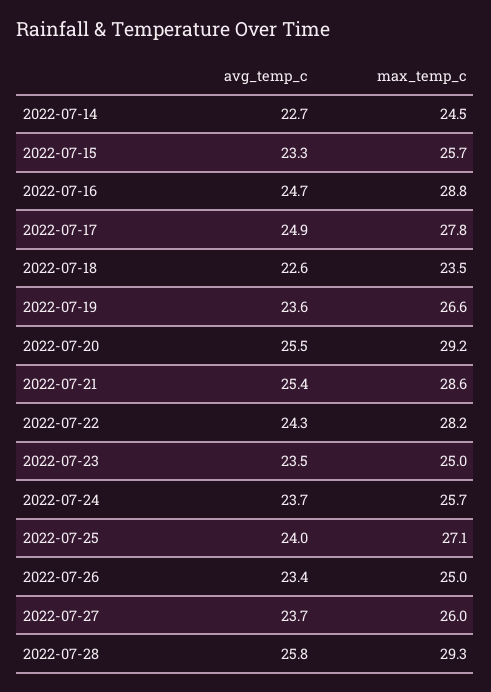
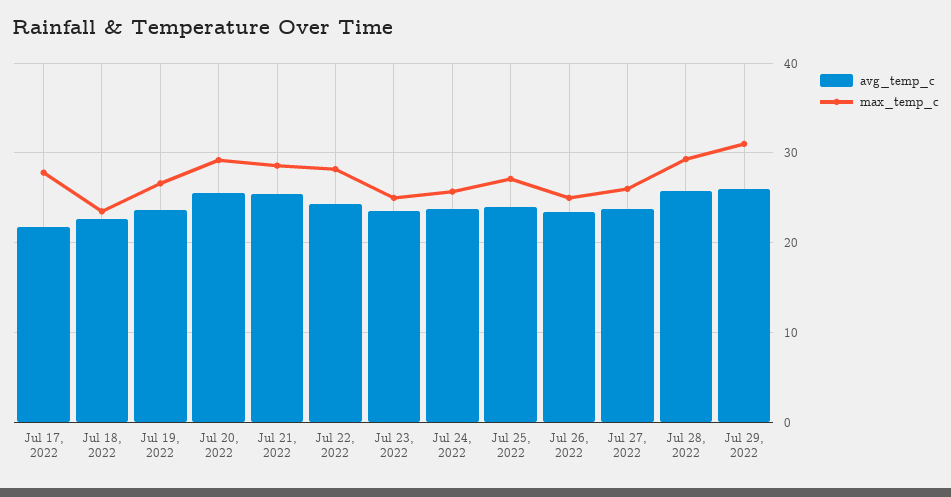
avg_temp_c, 2022-07-14: 22.7 -> none
max_temp_c, 2022-07-14: 24.5 -> none
avg_temp_c, 2022-07-15: 23.3 -> none
max_temp_c, 2022-07-15: 25.7 -> none
avg_temp_c, 2022-07-16: 24.7 -> none
max_temp_c, 2022-07-16: 28.8 -> none
avg_temp_c, 2022-07-17: 24.9 -> 22
avg_temp_c, Jul 29, 2022: none -> 26
max_temp_c, Jul 29, 2022: none -> 31

